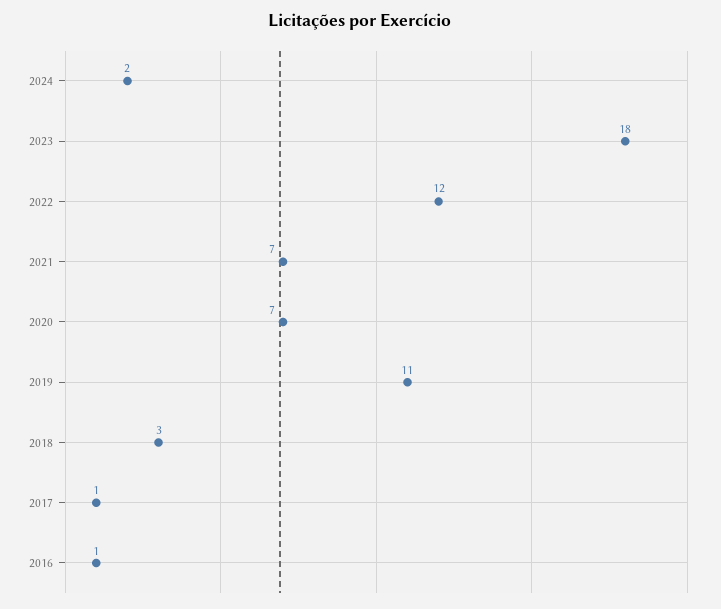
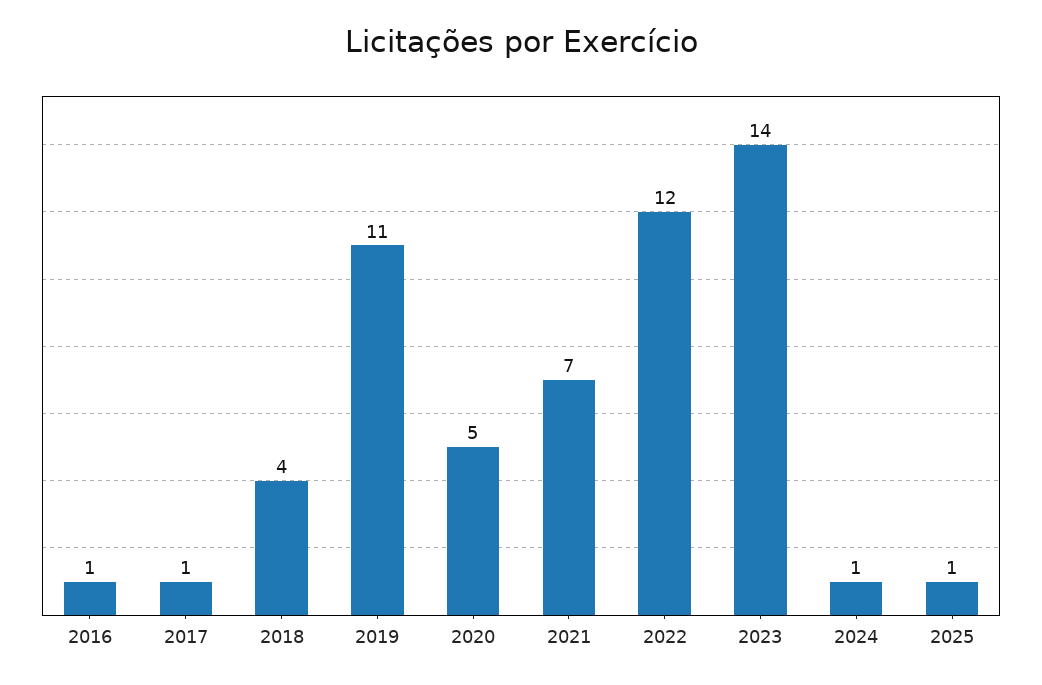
2024: 2 -> 1
2023: 18 -> 14
2020: 7 -> 5
2018: 3 -> 4
2025: none -> 1

